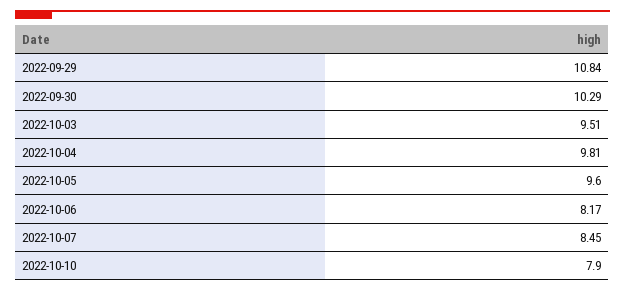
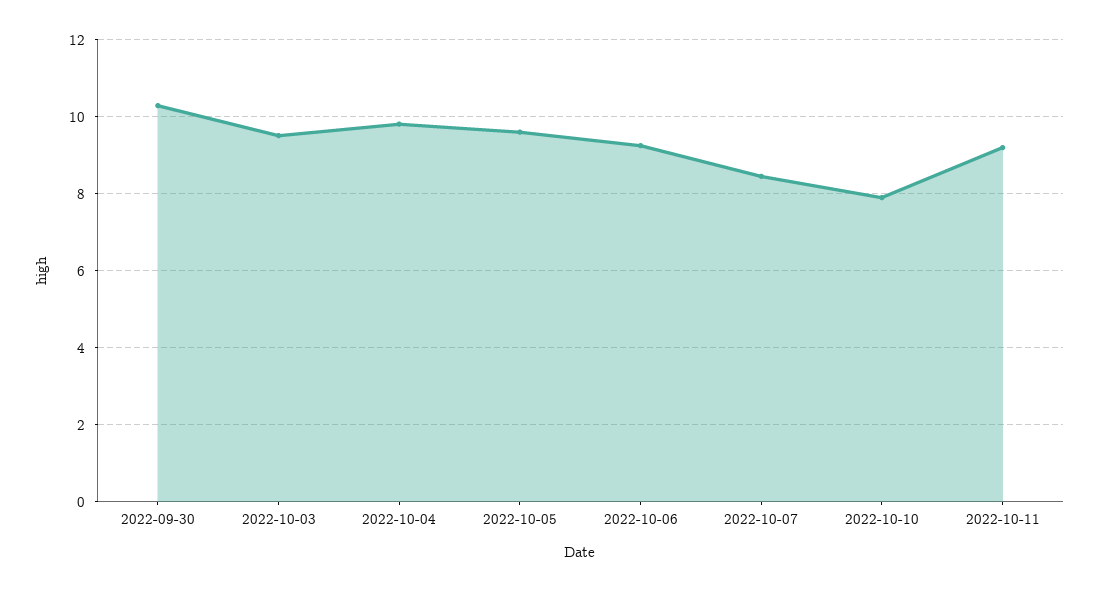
2022-09-29: 10.84 -> none
2022-10-06: 8.17 -> 9.2
2022-10-11: none -> 9.2

